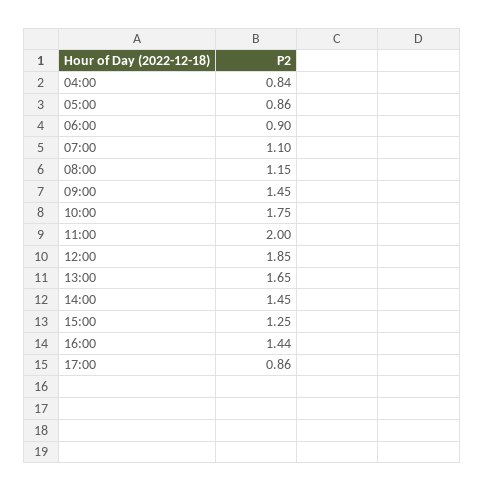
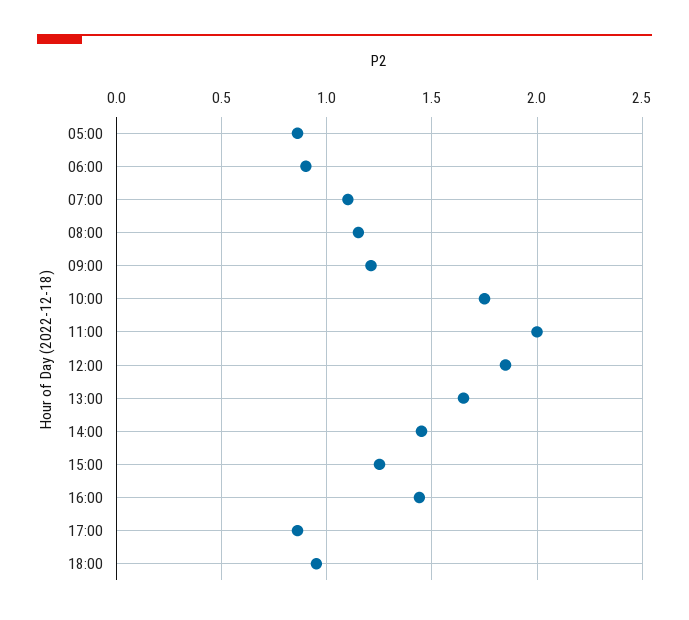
04:00: 0.84 -> none
09:00: 1.45 -> 1.2
18:00: none -> 0.95

